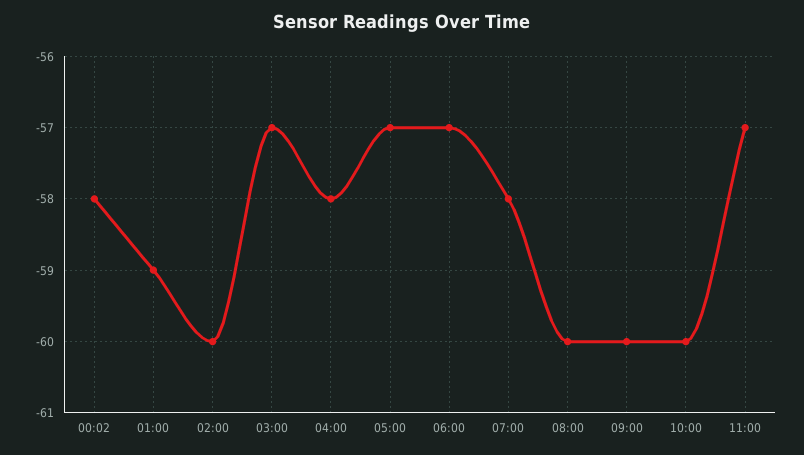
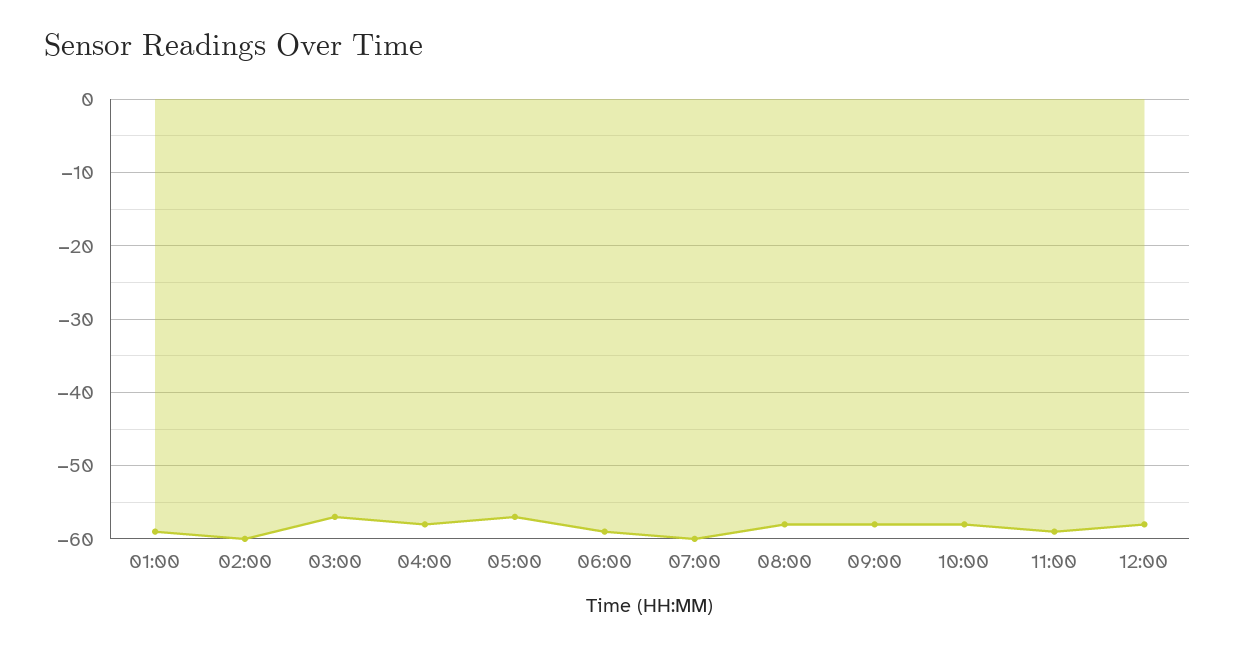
00:02: -58 -> none
06:00: -57 -> -59
07:00: -58 -> -60
08:00: -60 -> -58
09:00: -60 -> -58
10:00: -60 -> -58
11:00: -57 -> -59
12:00: none -> -58

